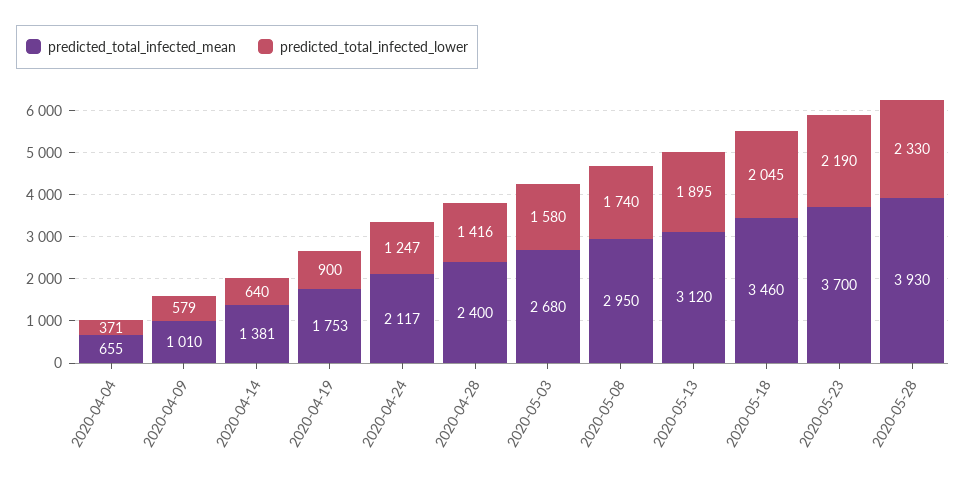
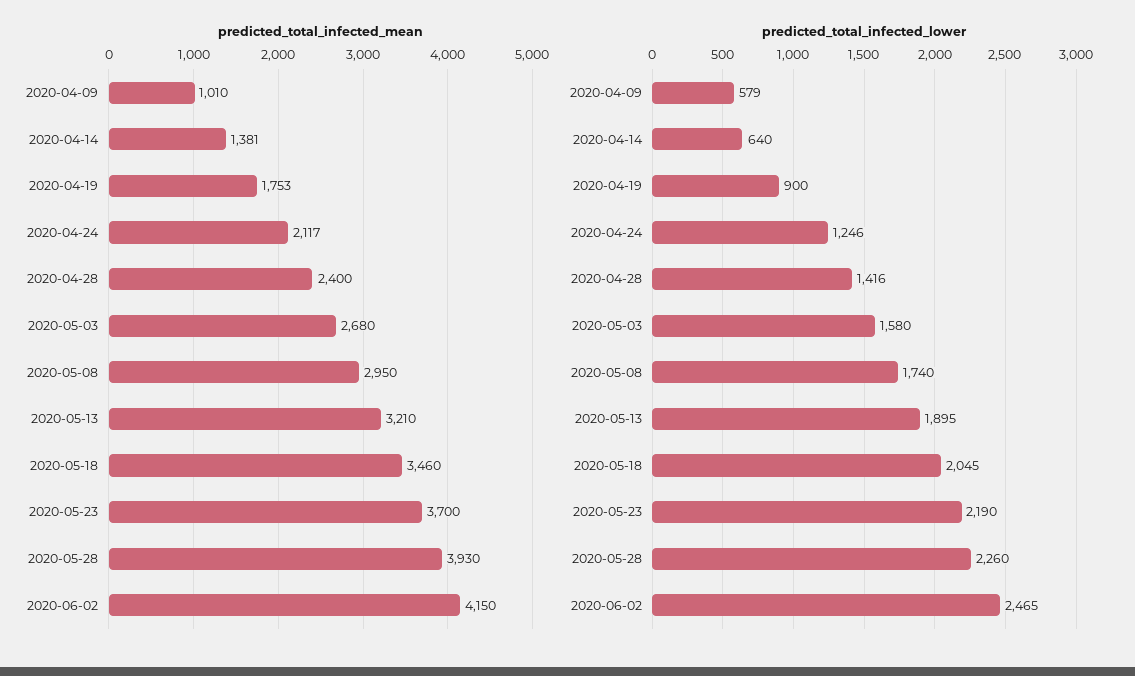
predicted_total_infected_mean, 2020-04-04: 655 -> none
predicted_total_infected_lower, 2020-04-04: 371 -> none
predicted_total_infected_lower, 2020-04-24: 1247 -> 1246
predicted_total_infected_mean, 2020-05-13: 3120 -> 3210
predicted_total_infected_lower, 2020-05-28: 2330 -> 2260
predicted_total_infected_mean, 2020-06-02: none -> 4150
predicted_total_infected_lower, 2020-06-02: none -> 2465

